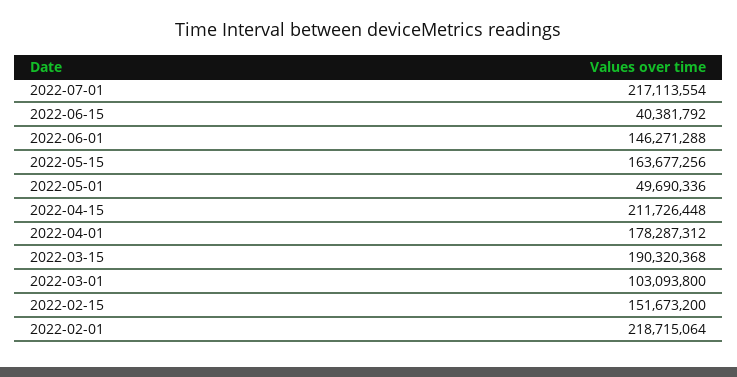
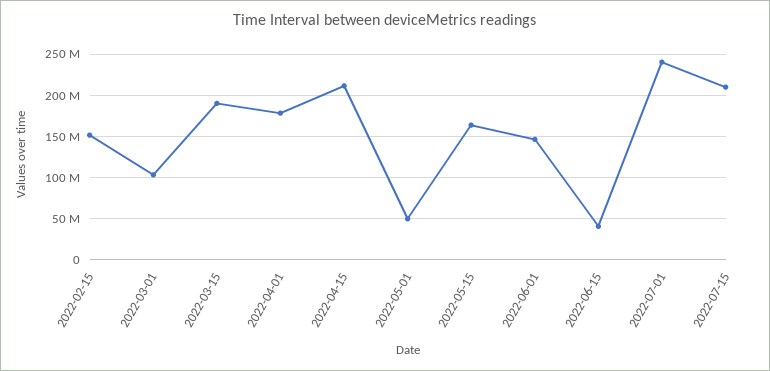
2022-07-01: 217113554 -> 240000000
2022-02-01: 218715064 -> none
2022-07-15: none -> 210000000

